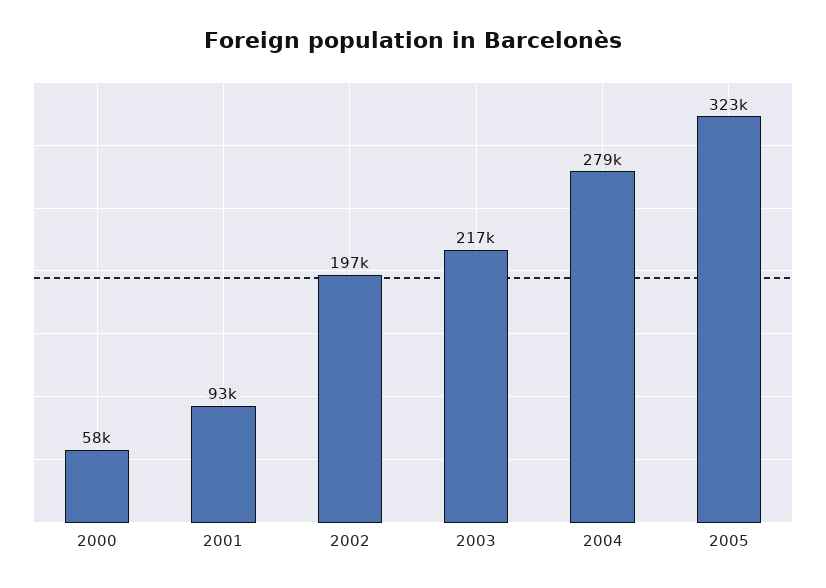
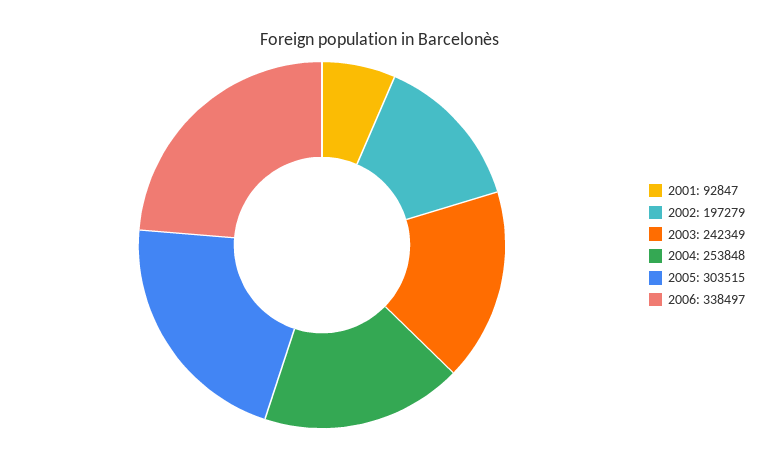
2000: 58000 -> none
2003: 217000 -> 242349
2004: 279000 -> 253848
2005: 323000 -> 303515
2006: none -> 338497

